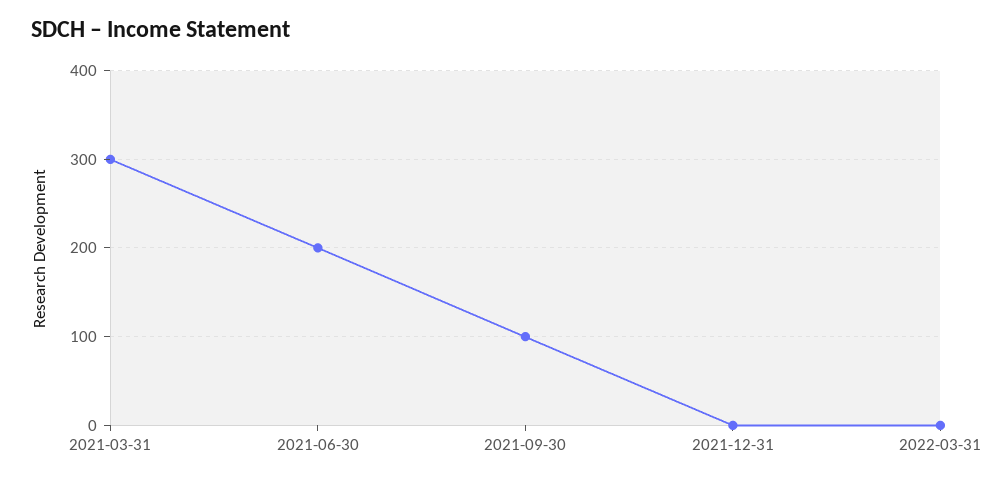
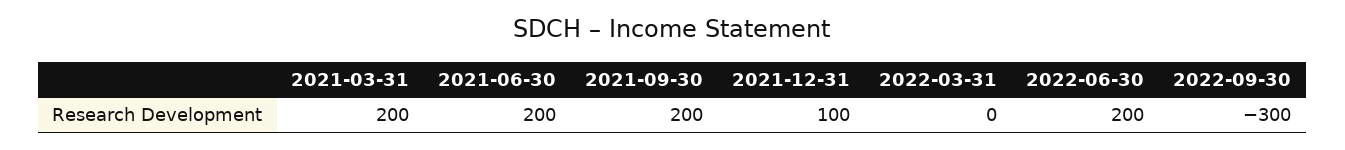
2021-03-31: 300 -> 200
2021-09-30: 100 -> 200
2021-12-31: 0 -> 100
2022-06-30: none -> 200
2022-09-30: none -> -300

